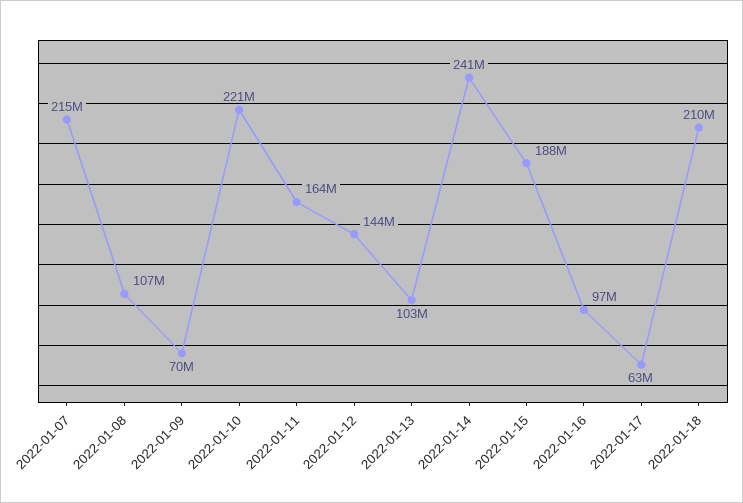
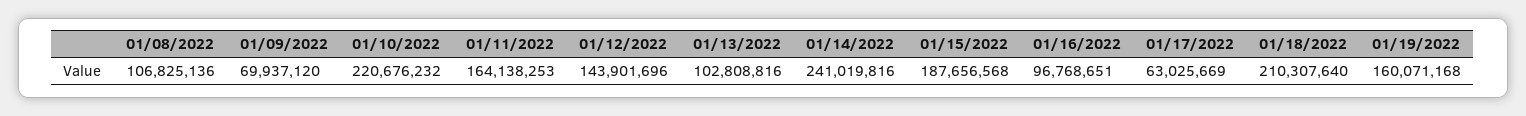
2022-01-07: 215000000 -> none
01/19/2022: none -> 160071168

